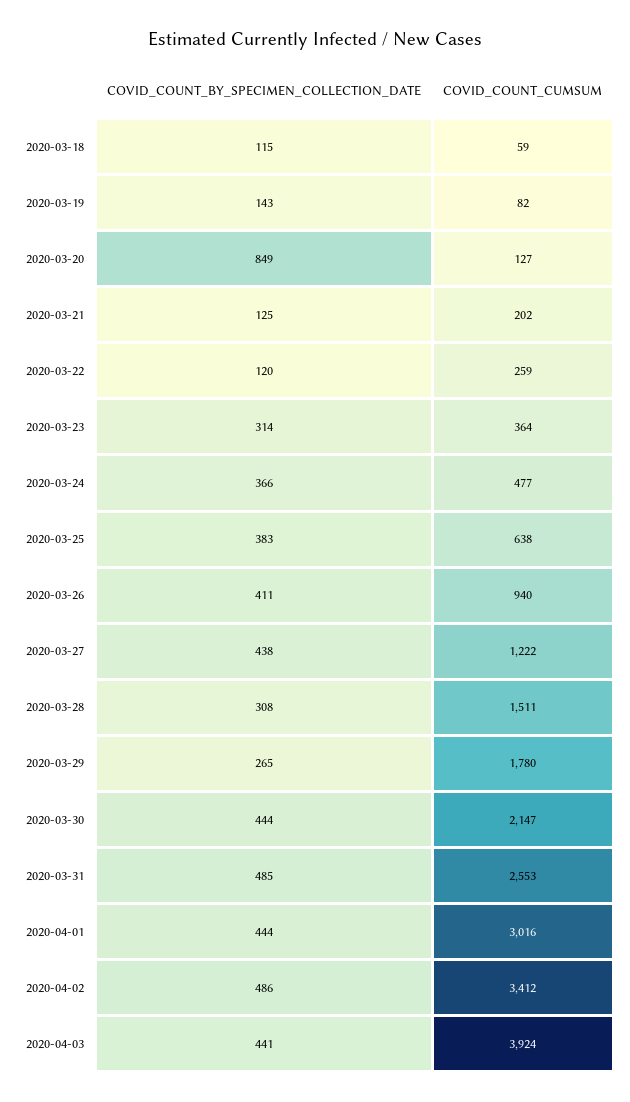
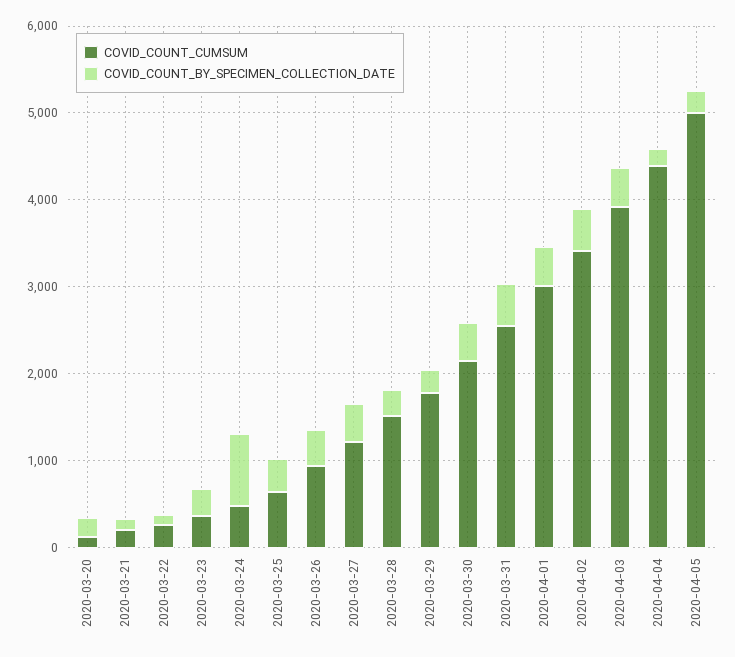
COVID_COUNT_BY_SPECIMEN_COLLECTION_DATE, 2020-03-18: 115 -> none
COVID_COUNT_CUMSUM, 2020-03-18: 59 -> none
COVID_COUNT_BY_SPECIMEN_COLLECTION_DATE, 2020-03-19: 143 -> none
COVID_COUNT_CUMSUM, 2020-03-19: 82 -> none
COVID_COUNT_BY_SPECIMEN_COLLECTION_DATE, 2020-03-20: 849 -> 200
COVID_COUNT_BY_SPECIMEN_COLLECTION_DATE, 2020-03-24: 366 -> 800
COVID_COUNT_CUMSUM, 2020-04-04: none -> 4400
COVID_COUNT_BY_SPECIMEN_COLLECTION_DATE, 2020-04-04: none -> 200
COVID_COUNT_CUMSUM, 2020-04-05: none -> 5000
COVID_COUNT_BY_SPECIMEN_COLLECTION_DATE, 2020-04-05: none -> 200

